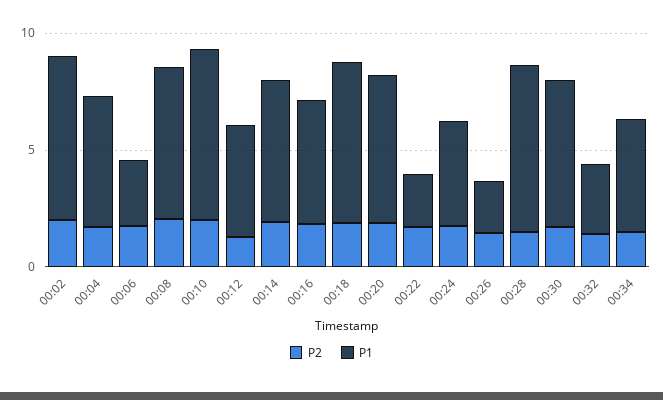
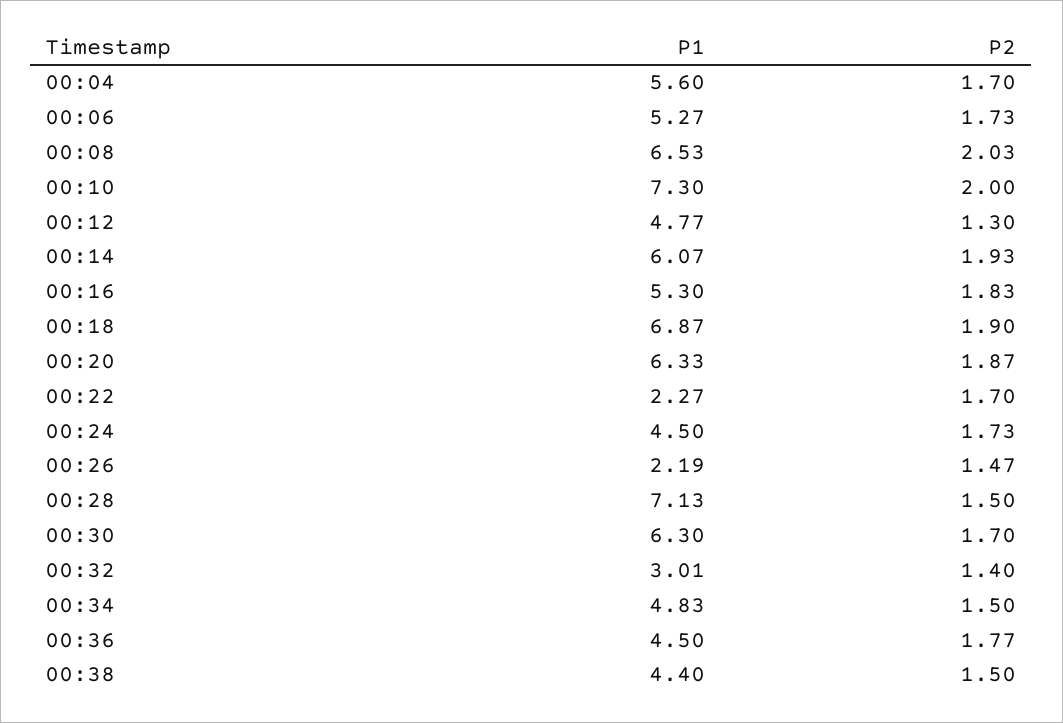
P2, 00:02: 2 -> none
P1, 00:02: 7 -> none
P1, 00:06: 3 -> 5.27
P1, 00:36: none -> 4.5
P2, 00:36: none -> 1.77
P1, 00:38: none -> 4.4
P2, 00:38: none -> 1.5

